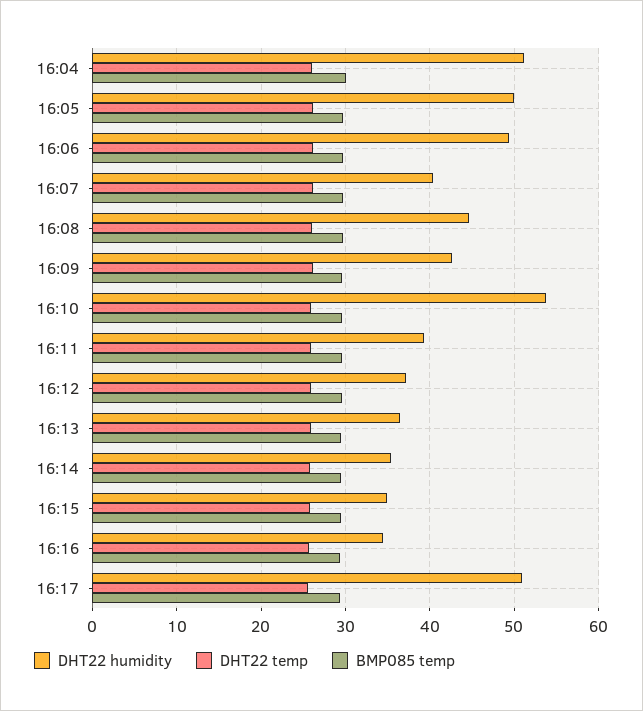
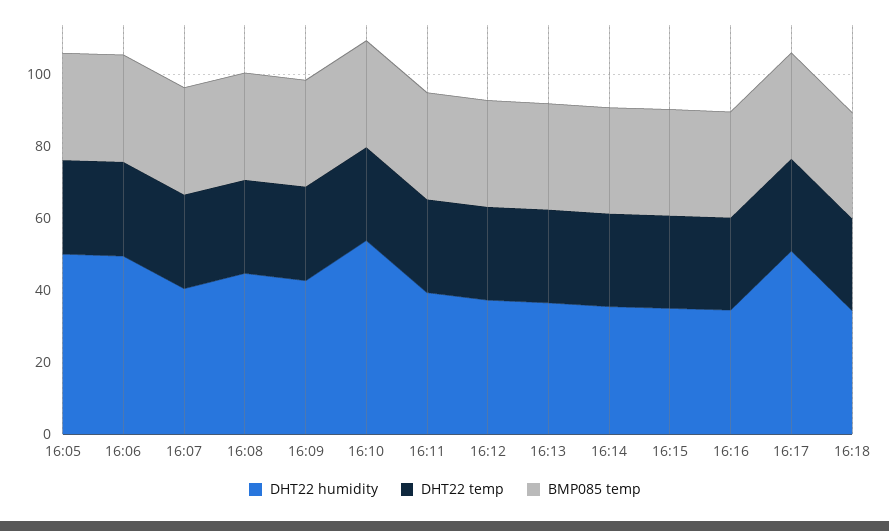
DHT22 humidity, 16:04: 51 -> none
DHT22 temp, 16:04: 26 -> none
BMP085 temp, 16:04: 30 -> none
DHT22 humidity, 16:18: none -> 35
DHT22 temp, 16:18: none -> 25
BMP085 temp, 16:18: none -> 30

